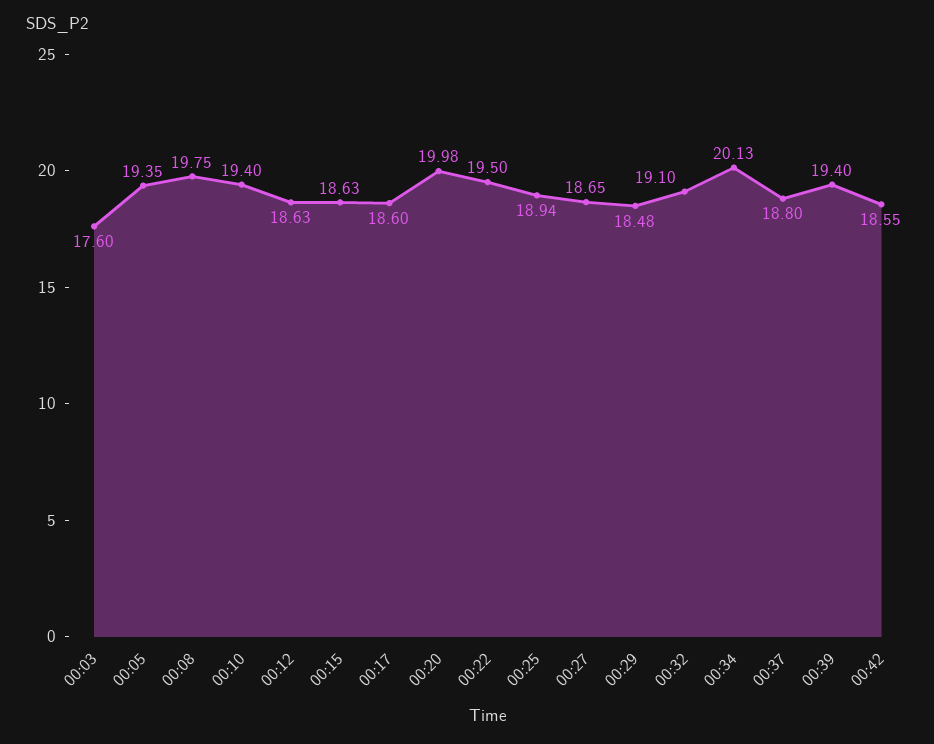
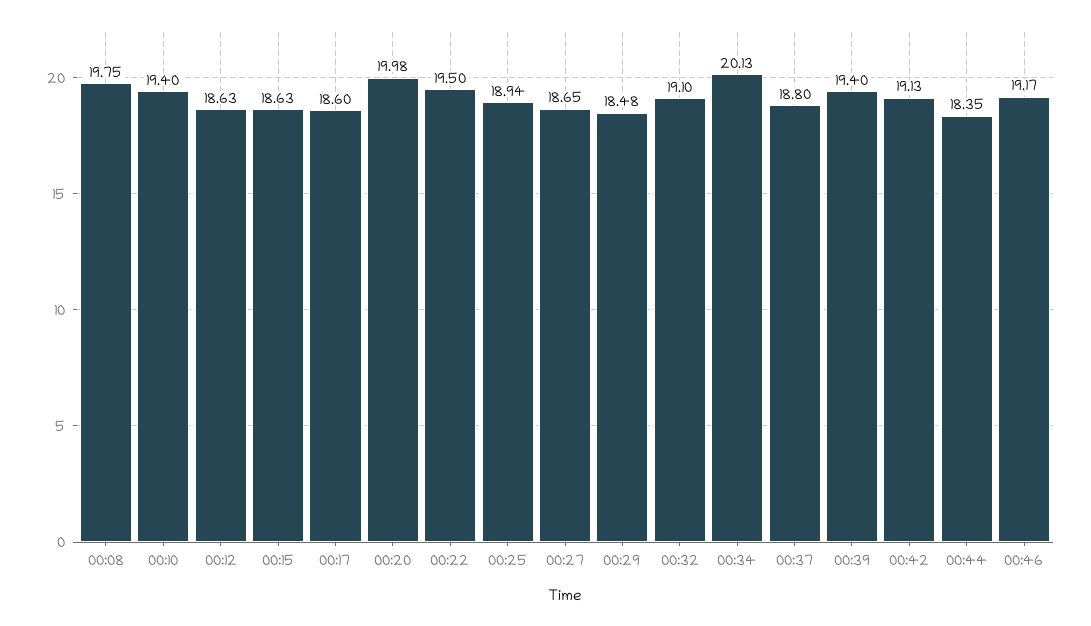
00:03: 17.6 -> none
00:05: 19.35 -> none
00:42: 18.55 -> 19.13
00:44: none -> 18.35
00:46: none -> 19.17

